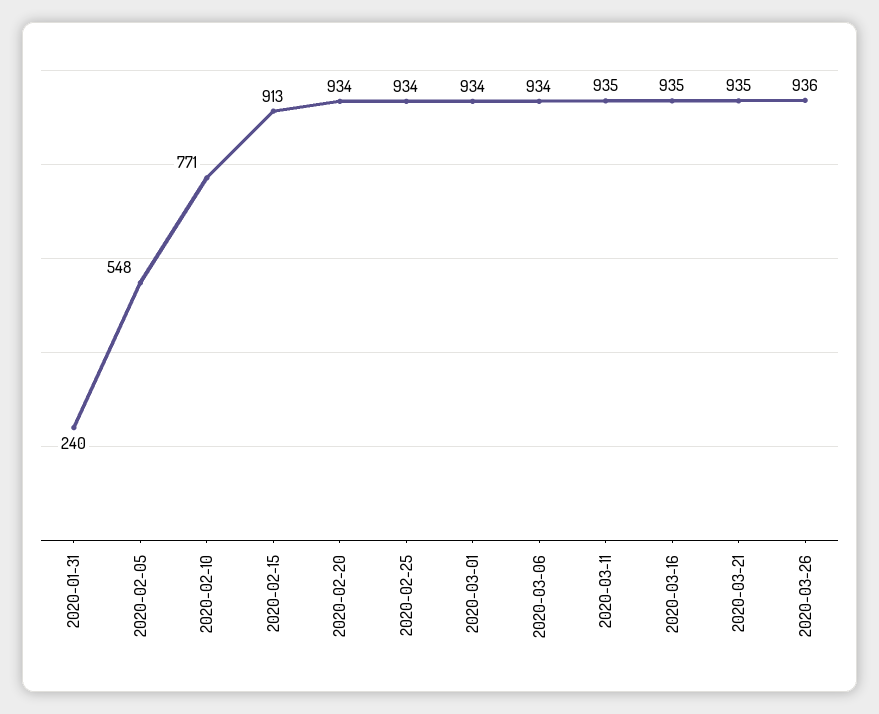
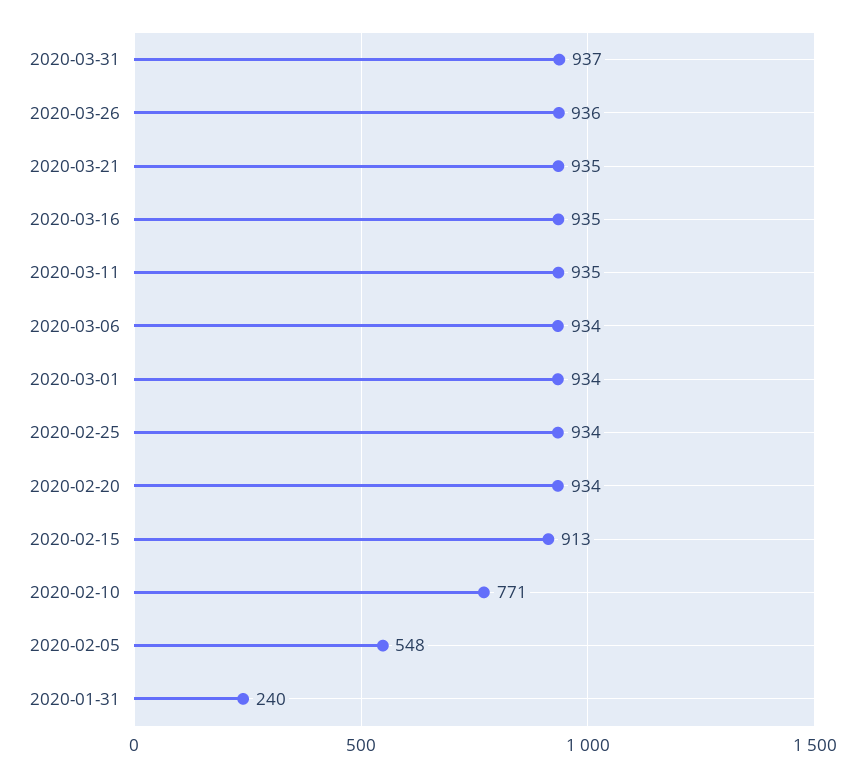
2020-03-31: none -> 937

